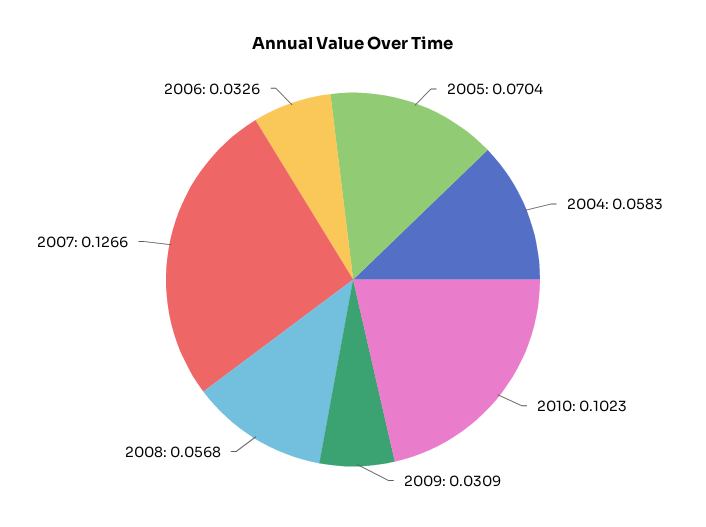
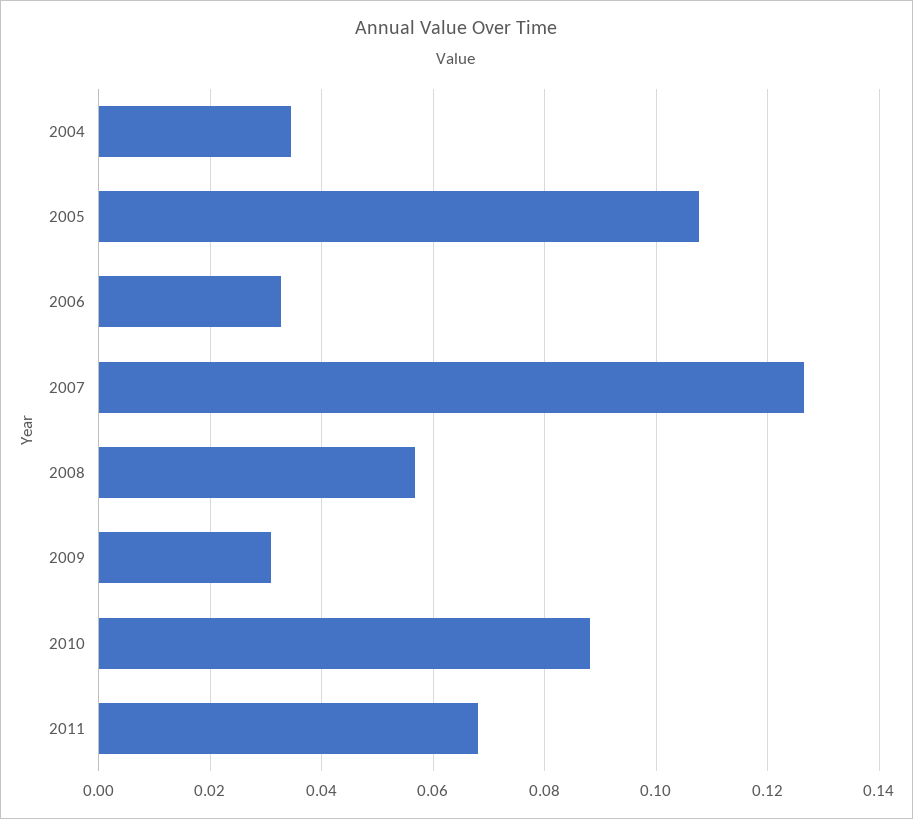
2005: 0.0704 -> 0.108
2004: 0.0583 -> 0.034
2010: 0.1023 -> 0.088
2011: none -> 0.068

